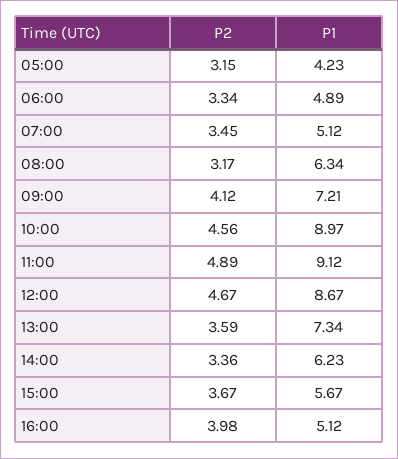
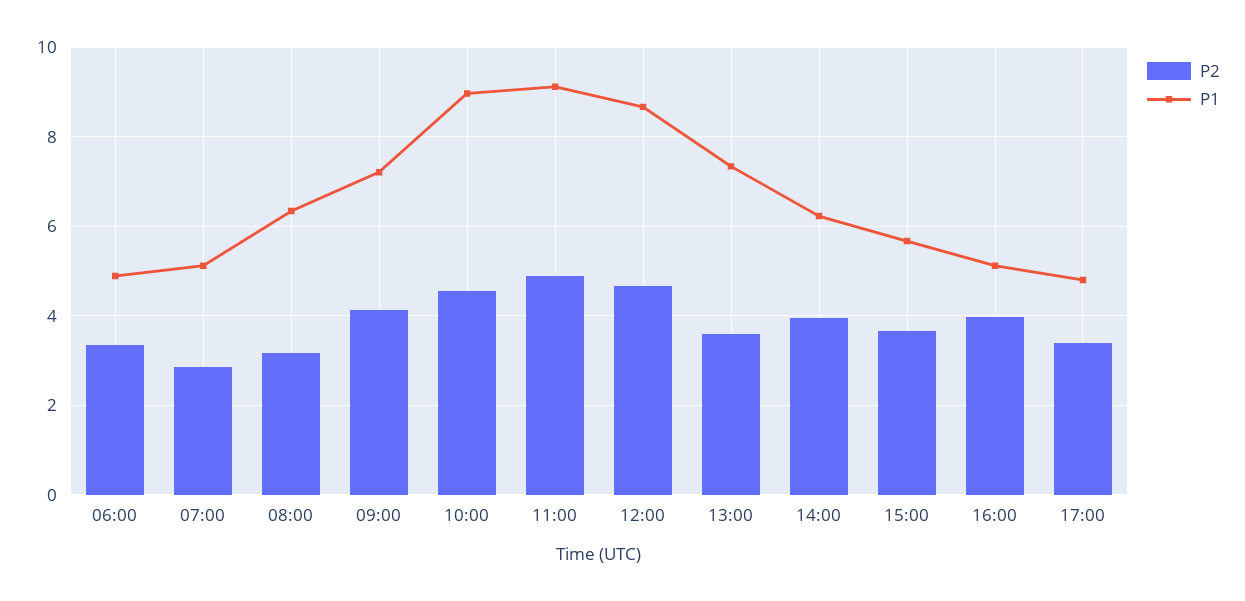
P2, 05:00: 3.15 -> none
P1, 05:00: 4.23 -> none
P2, 07:00: 3.45 -> 2.8
P2, 14:00: 3.36 -> 4
P2, 17:00: none -> 3.4
P1, 17:00: none -> 4.8

